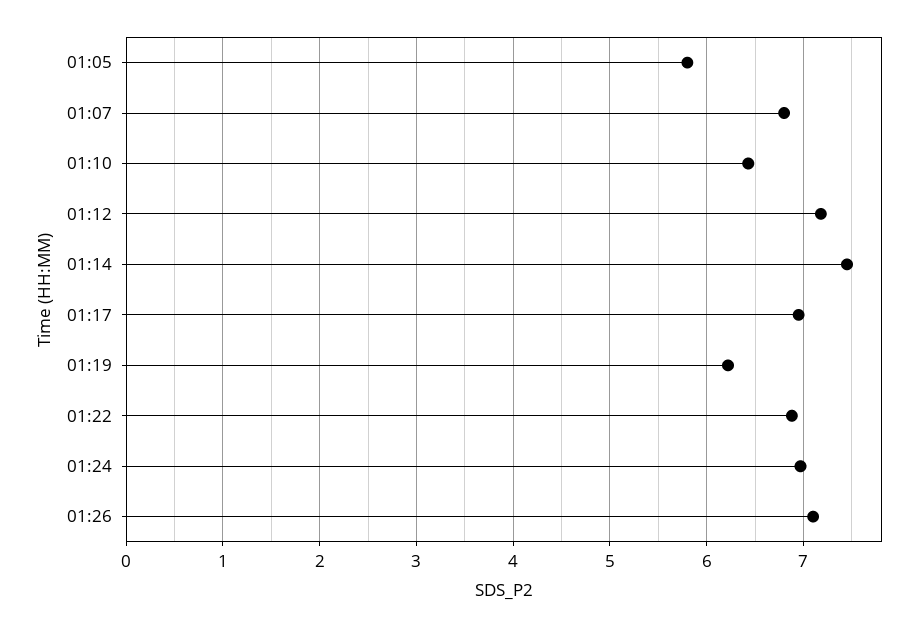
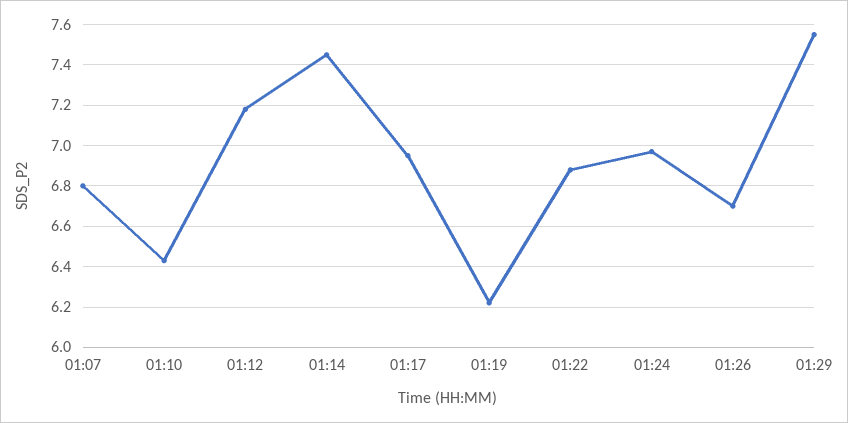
01:05: 5.8 -> none
01:26: 7.1 -> 6.7
01:29: none -> 7.55

